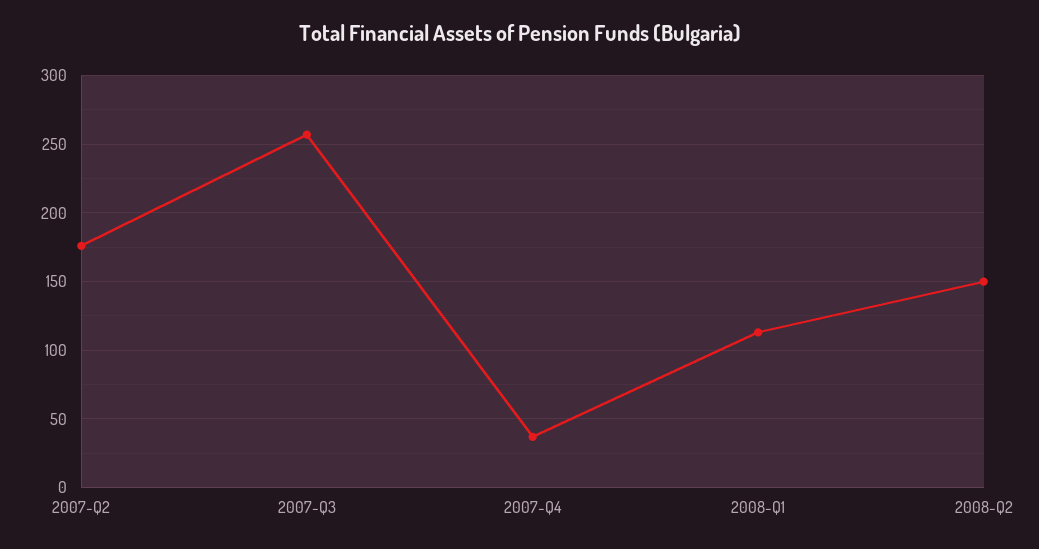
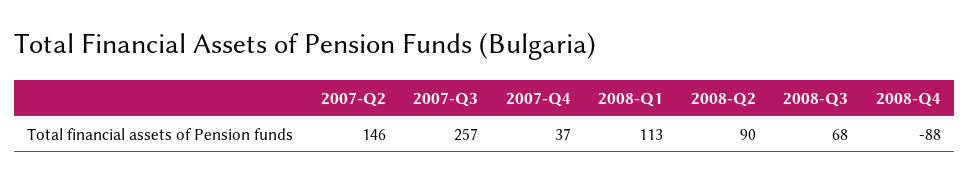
2007-Q2: 175 -> 146
2008-Q2: 150 -> 90
2008-Q3: none -> 68
2008-Q4: none -> -88

